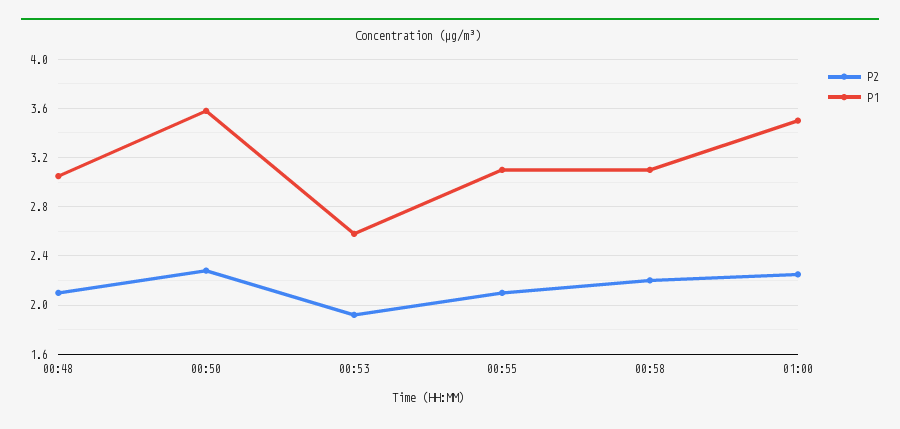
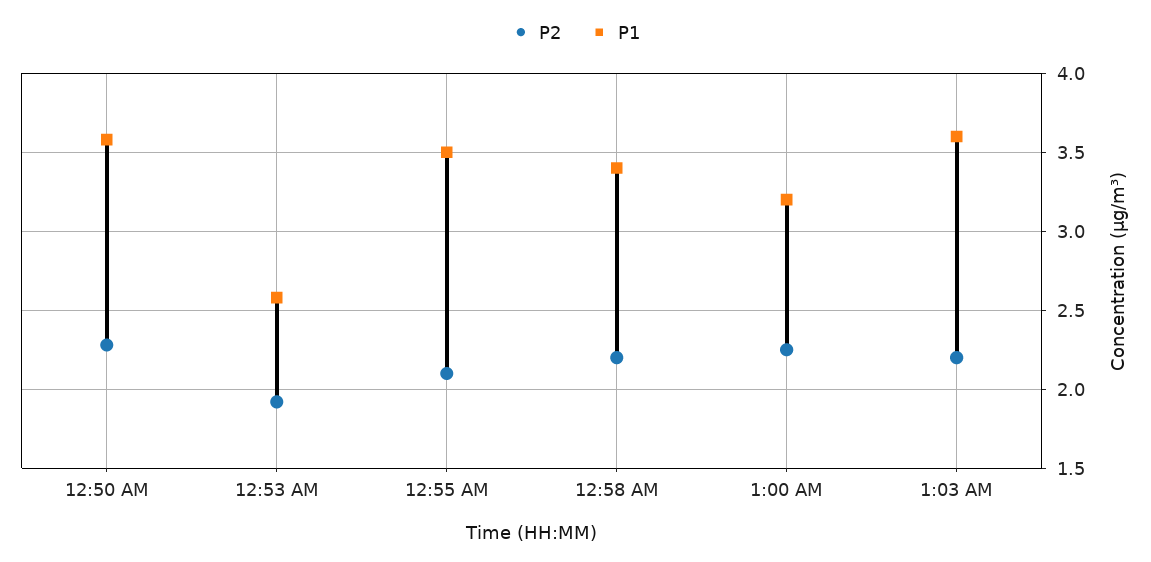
P2, 00:48: 2.1 -> none
P1, 00:48: 3.05 -> none
P1, 00:55: 3.1 -> 3.5
P1, 00:58: 3.1 -> 3.4
P1, 01:00: 3.5 -> 3.2
P2, 1:03 AM: none -> 2.2
P1, 1:03 AM: none -> 3.6

